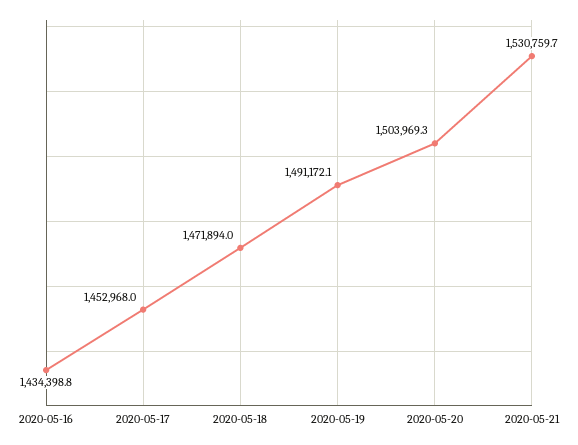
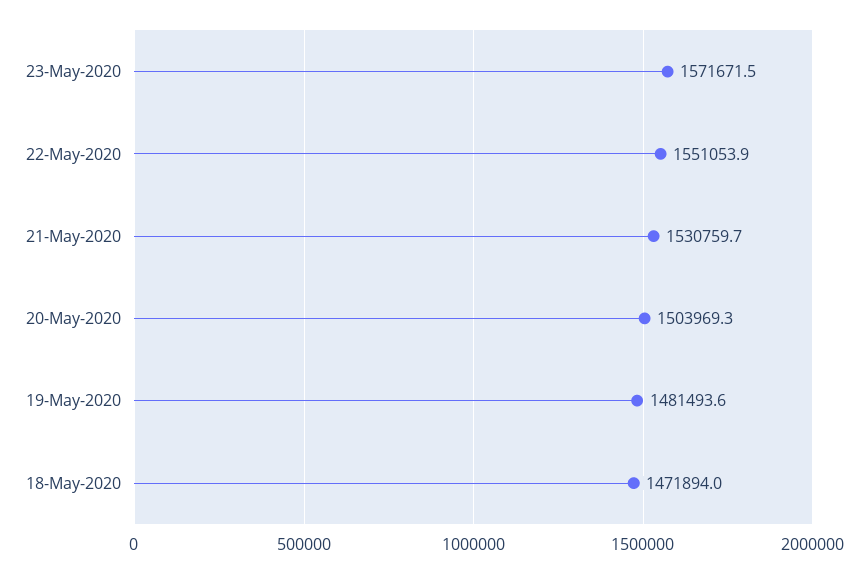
2020-05-16: 1434398.8 -> none
2020-05-17: 1452968 -> none
2020-05-19: 1491172.1 -> 1481493.6
23-May-2020: none -> 1571671.5
22-May-2020: none -> 1551053.9

